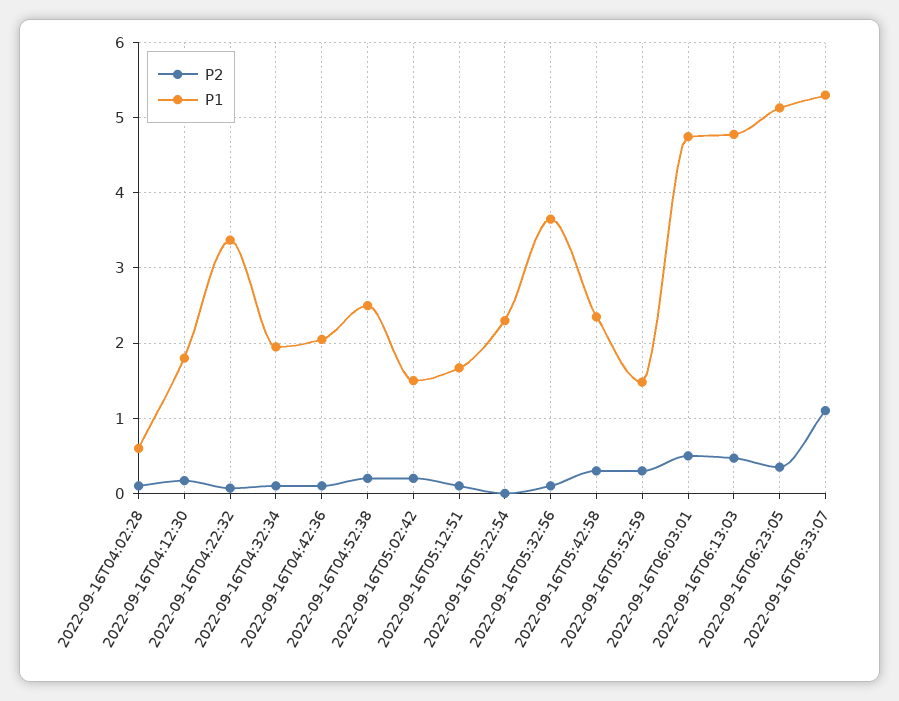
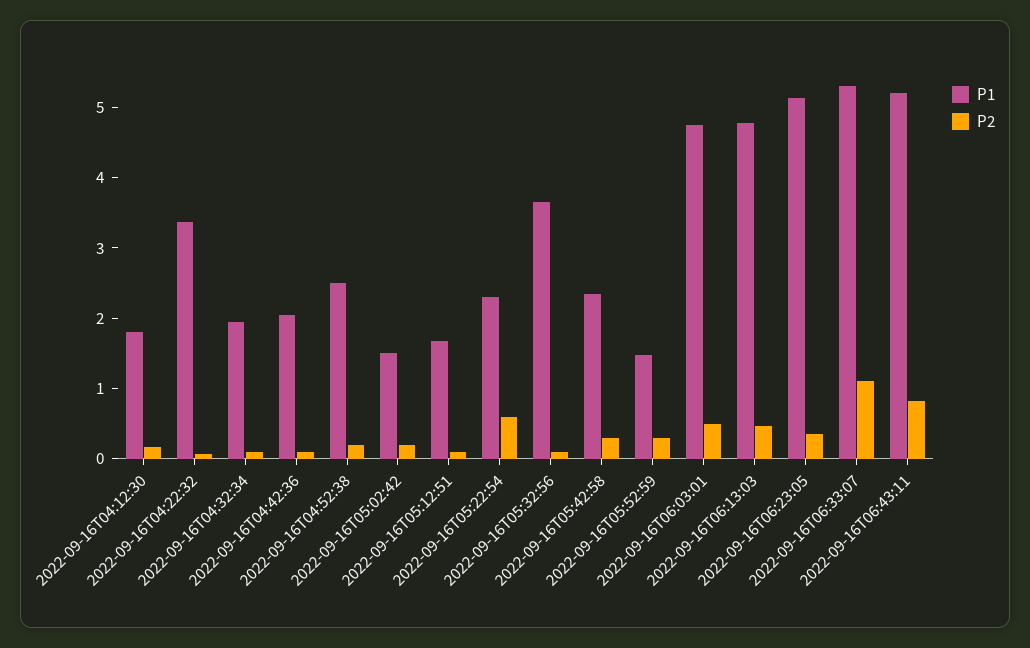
P2, 2022-09-16T04:02:28: 0.1 -> none
P1, 2022-09-16T04:02:28: 0.6 -> none
P2, 2022-09-16T05:22:54: 0 -> 0.6
P1, 2022-09-16T06:43:11: none -> 5.2
P2, 2022-09-16T06:43:11: none -> 0.8

